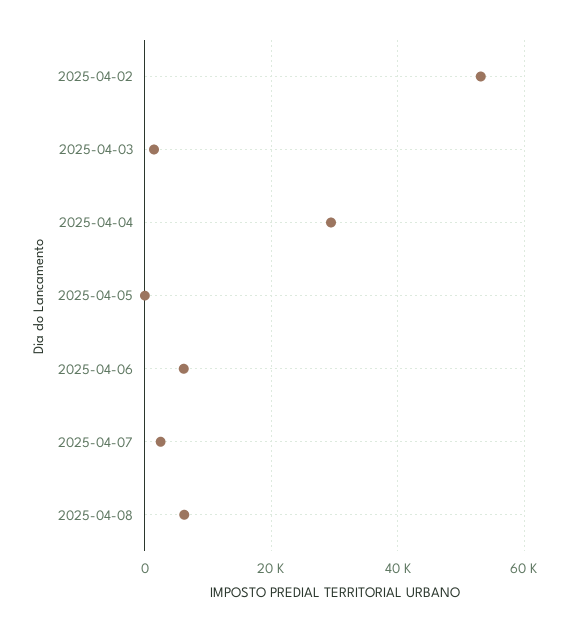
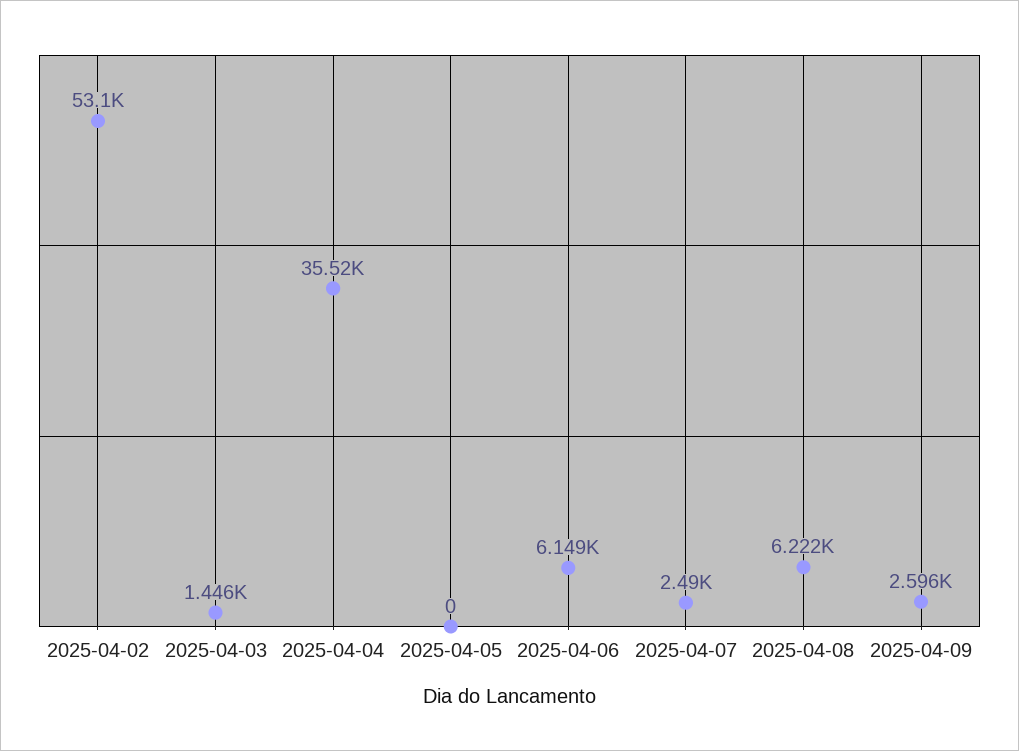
2025-04-04: 30000 -> 35520
2025-04-09: none -> 2596

